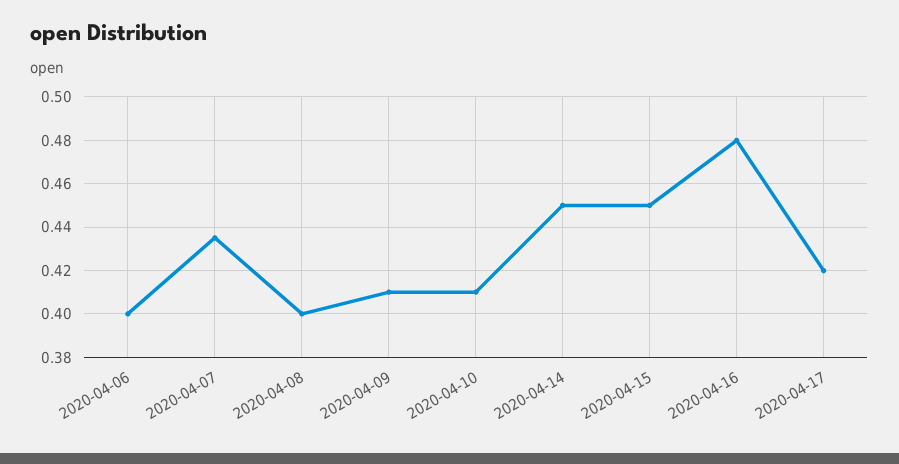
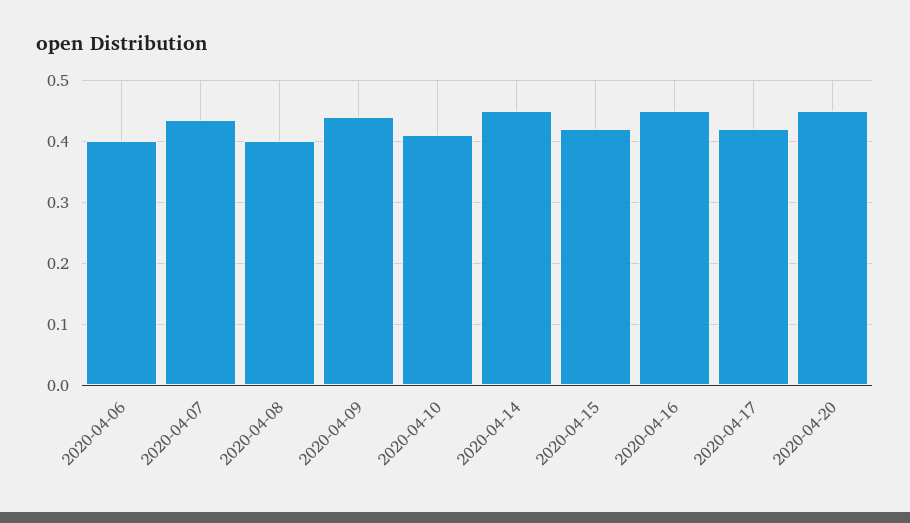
2020-04-09: 0.41 -> 0.44
2020-04-15: 0.45 -> 0.42
2020-04-16: 0.48 -> 0.45
2020-04-20: none -> 0.45

